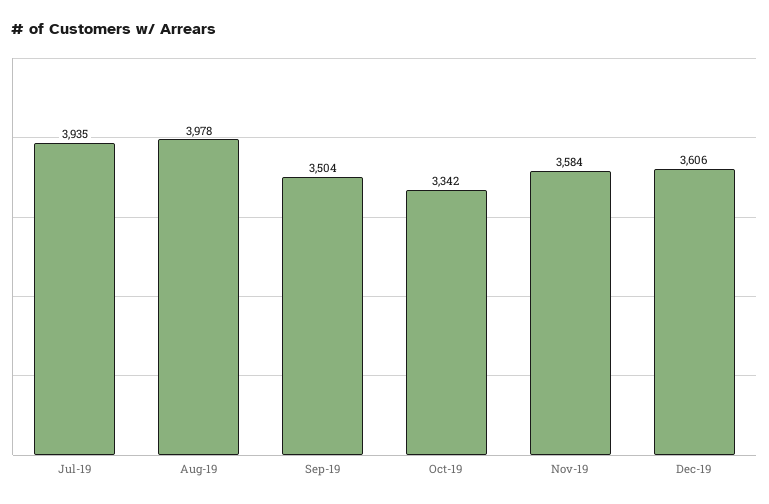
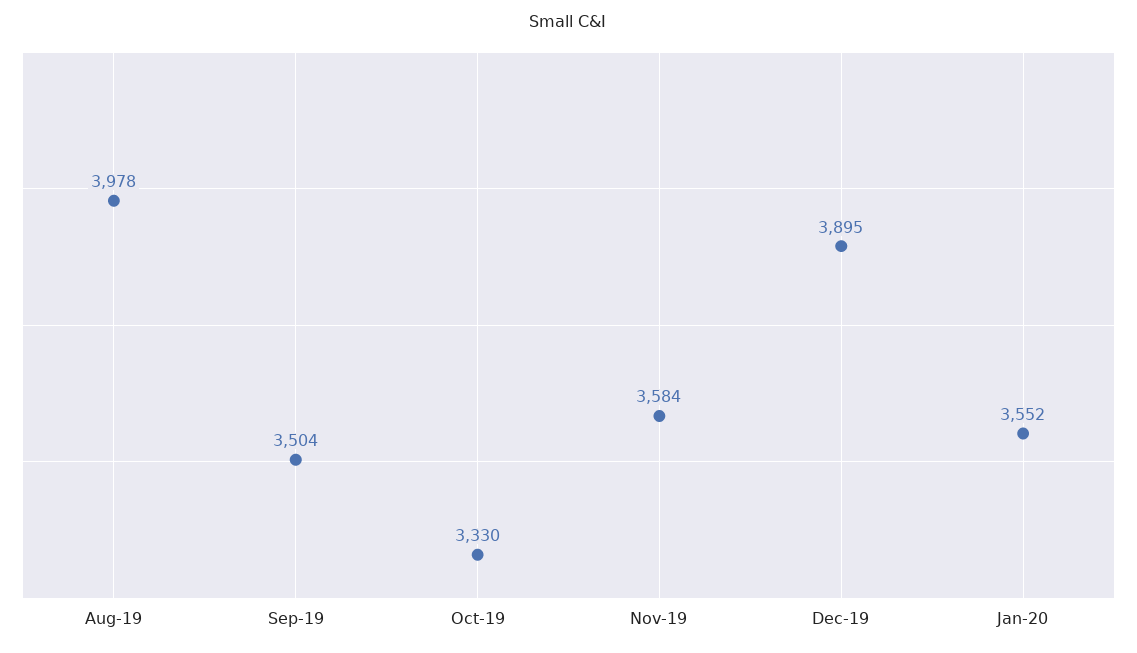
Jul-19: 3935 -> none
Oct-19: 3342 -> 3330
Dec-19: 3606 -> 3895
Jan-20: none -> 3552

